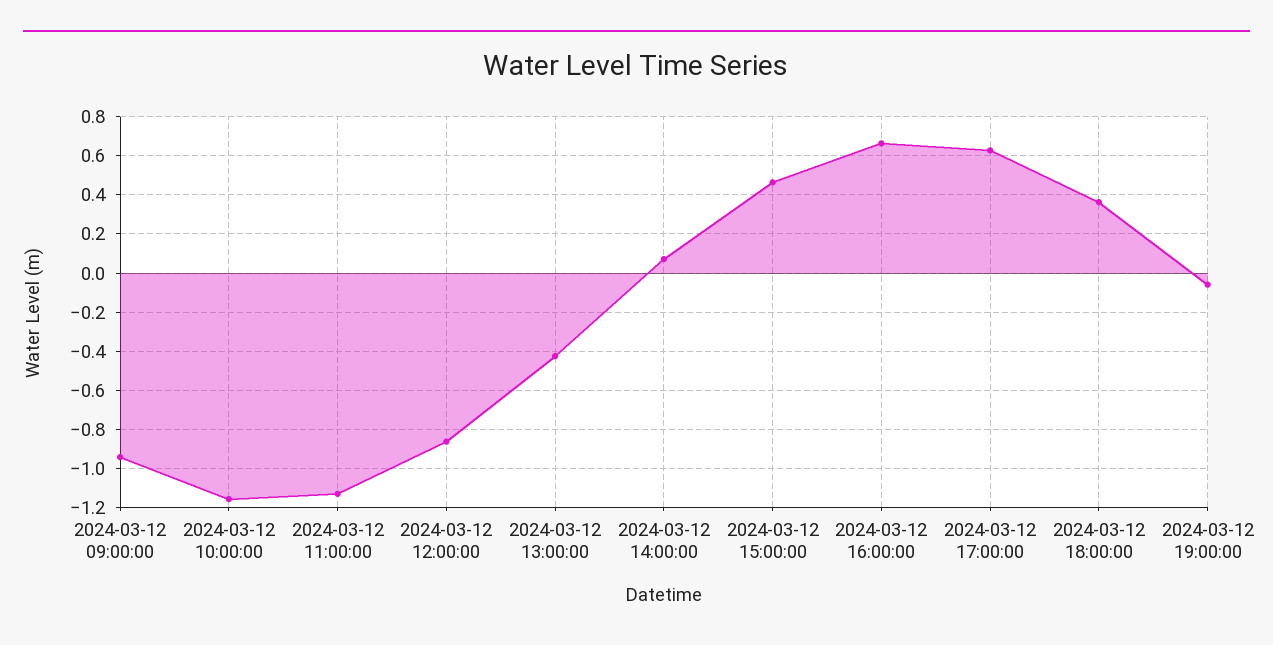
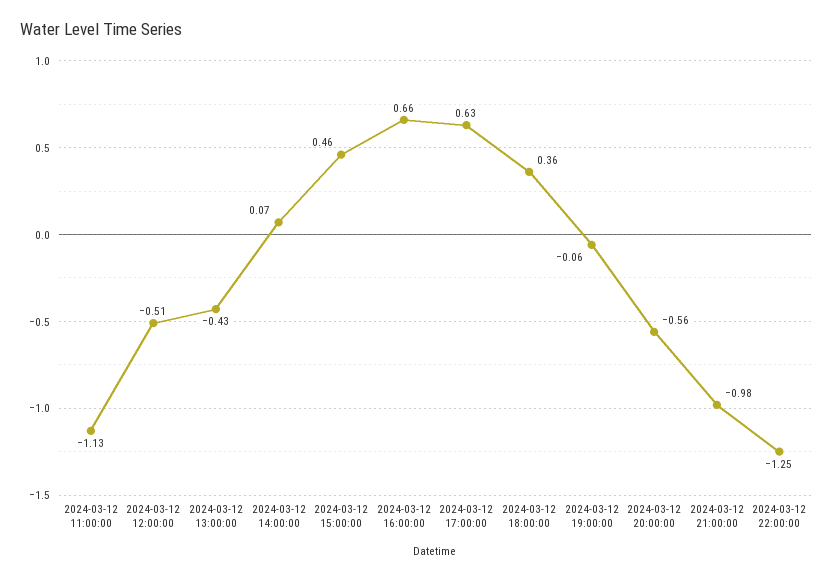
2024-03-12 09:00:00: -0.95 -> none
2024-03-12 10:00:00: -1.15 -> none
2024-03-12 12:00:00: -0.85 -> -0.51
2024-03-12 20:00:00: none -> -0.56
2024-03-12 21:00:00: none -> -0.98
2024-03-12 22:00:00: none -> -1.25

